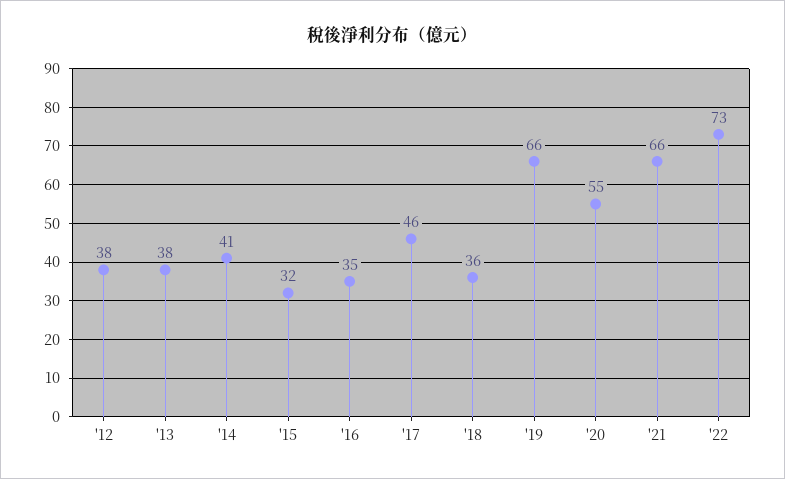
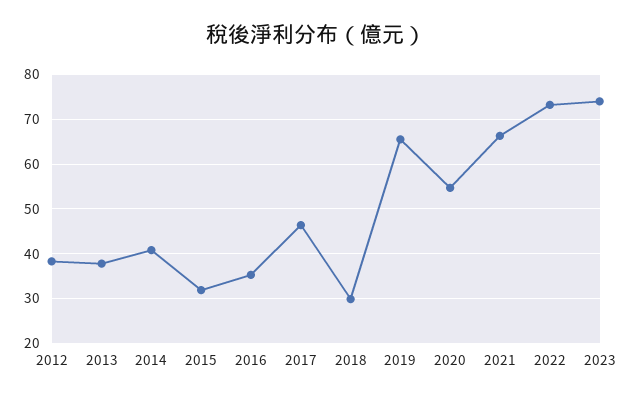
'18: 36 -> 30
2023: none -> 74

